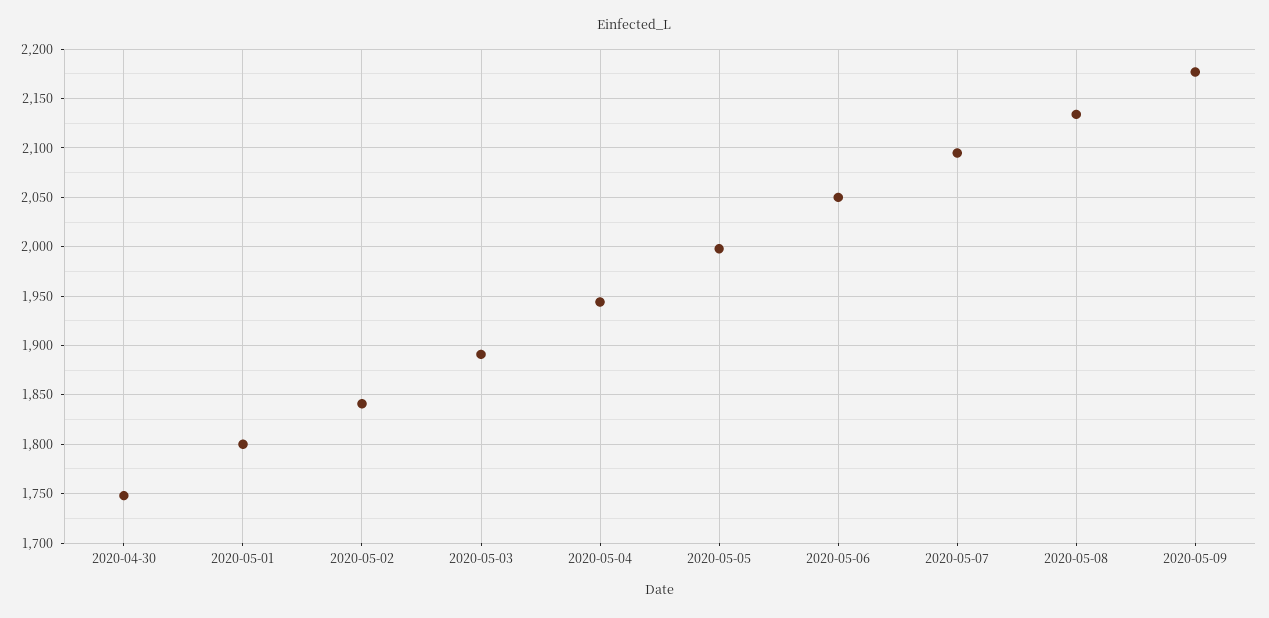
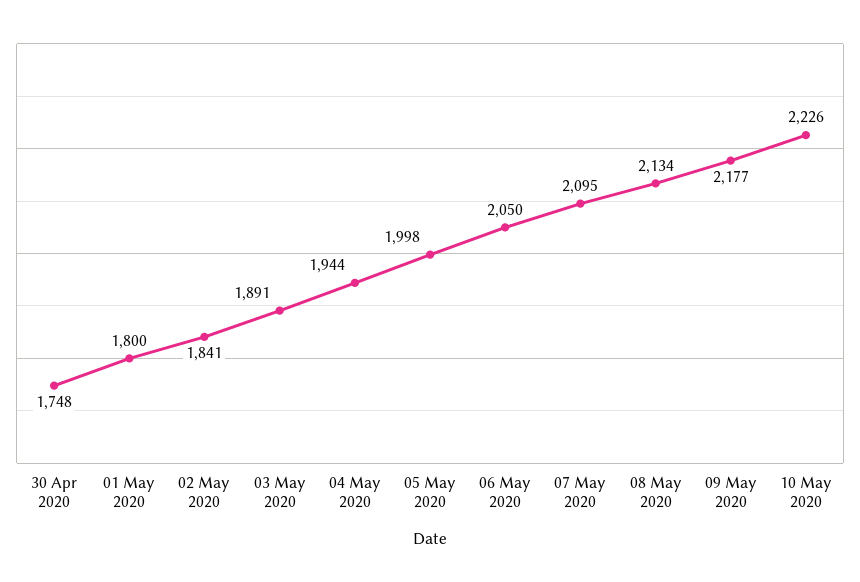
10 May 2020: none -> 2226

